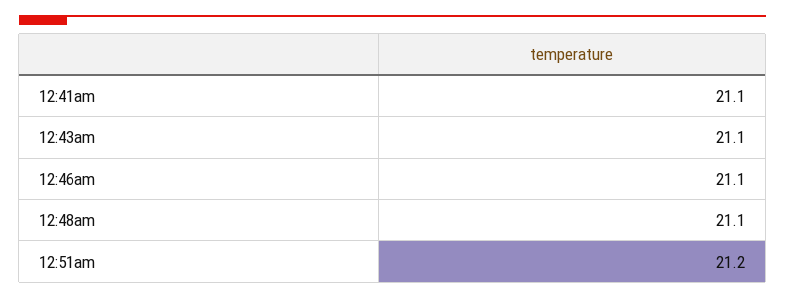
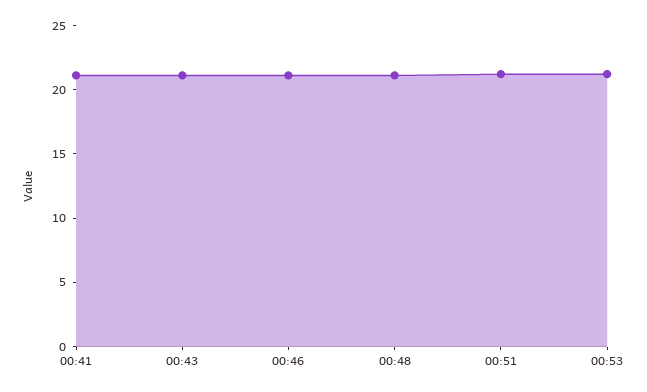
00:53: none -> 21

